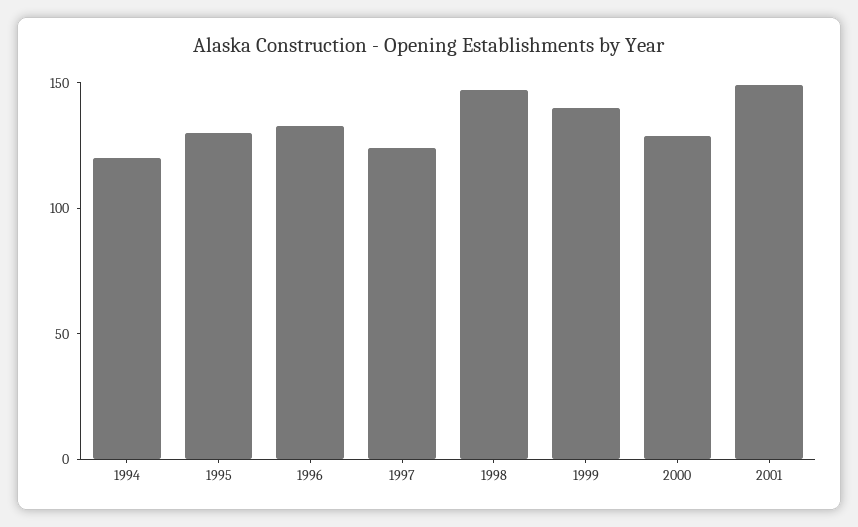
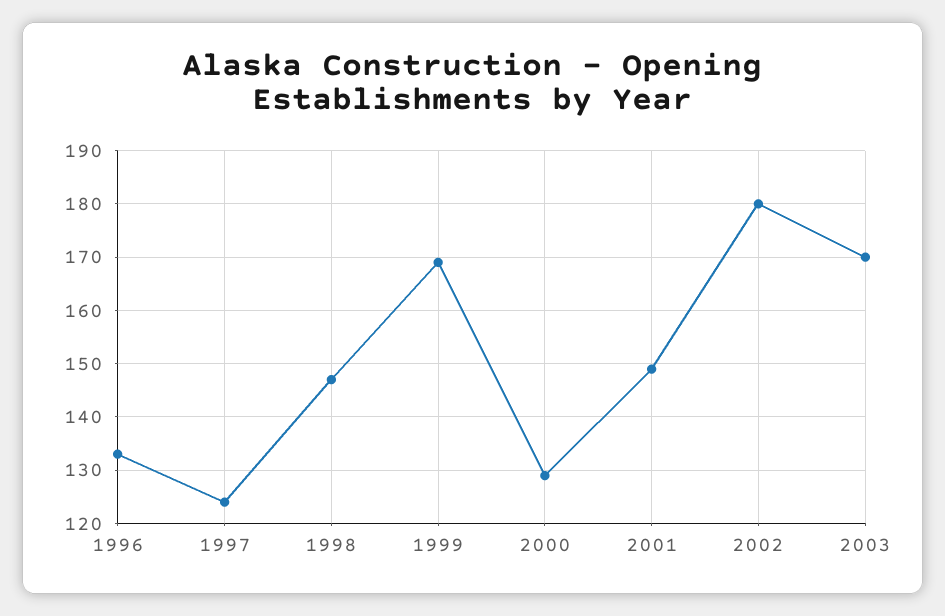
1994: 120 -> none
1995: 130 -> none
1999: 140 -> 170
2002: none -> 180
2003: none -> 170

